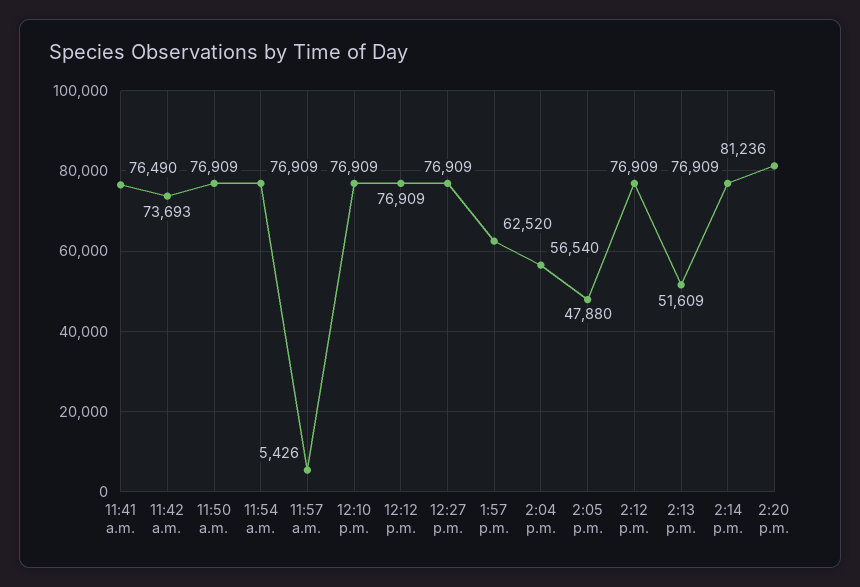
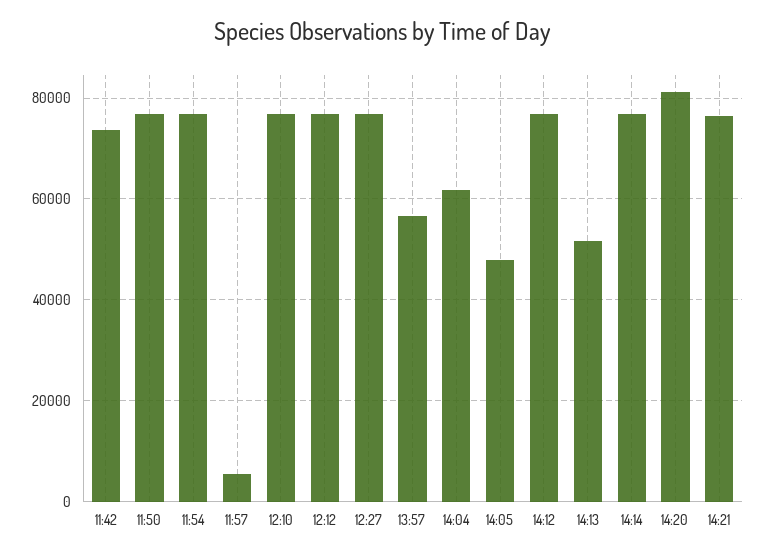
11:41 a.m.: 76490 -> none
1:57 p.m.: 62520 -> 56000
2:04 p.m.: 56540 -> 62000
14:21: none -> 76000

